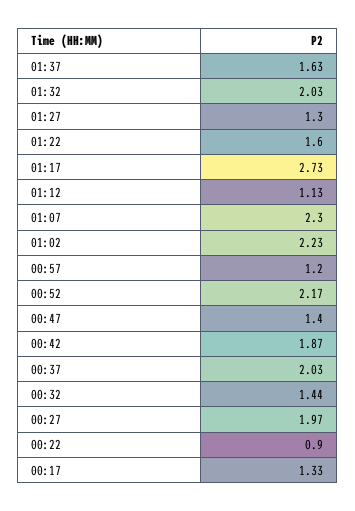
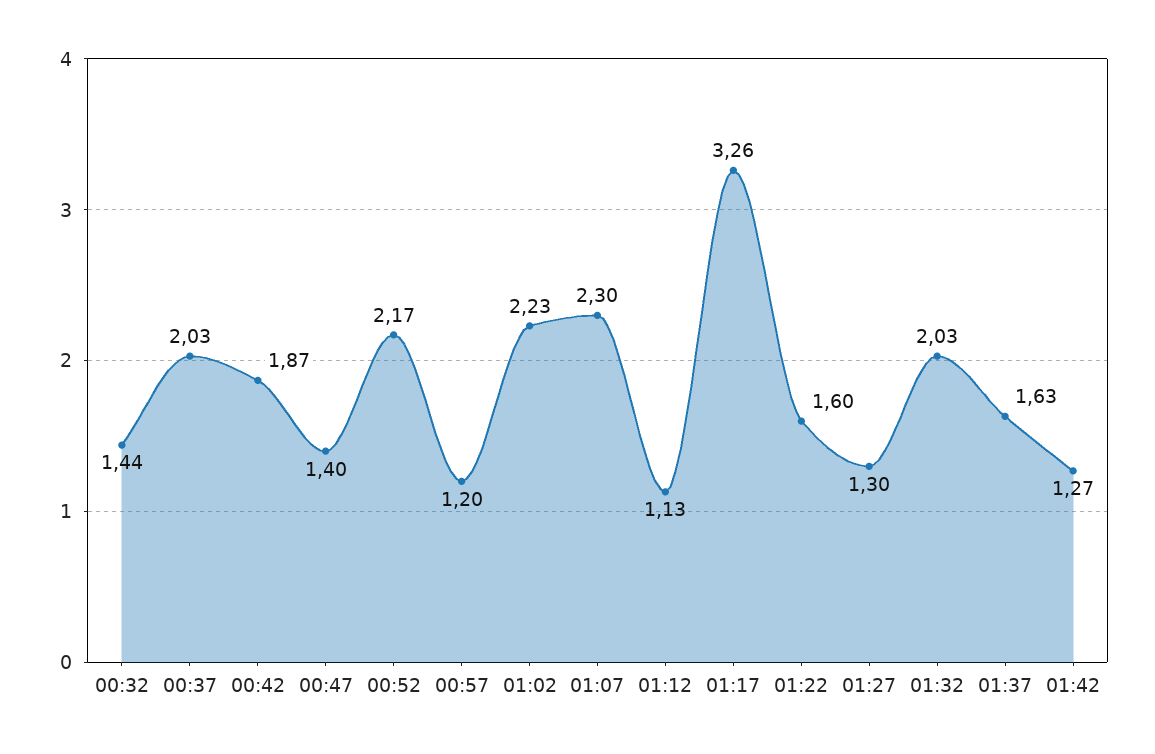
01:17: 2.73 -> 3.26
00:27: 1.97 -> none
00:22: 0.9 -> none
00:17: 1.33 -> none
01:42: none -> 1.27

